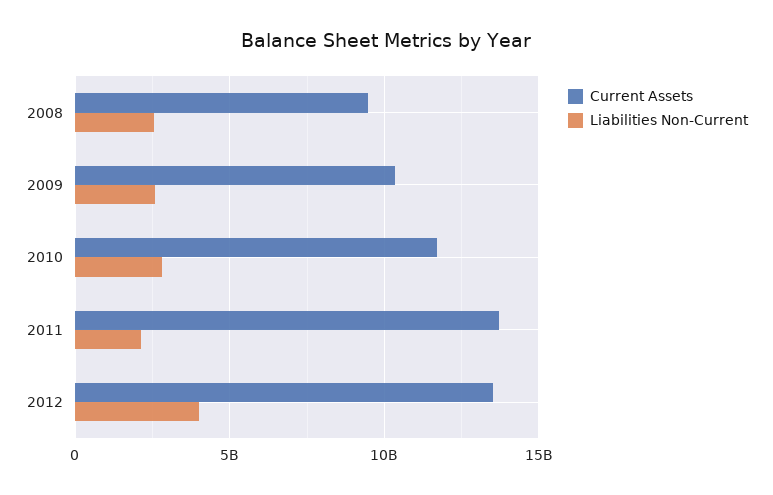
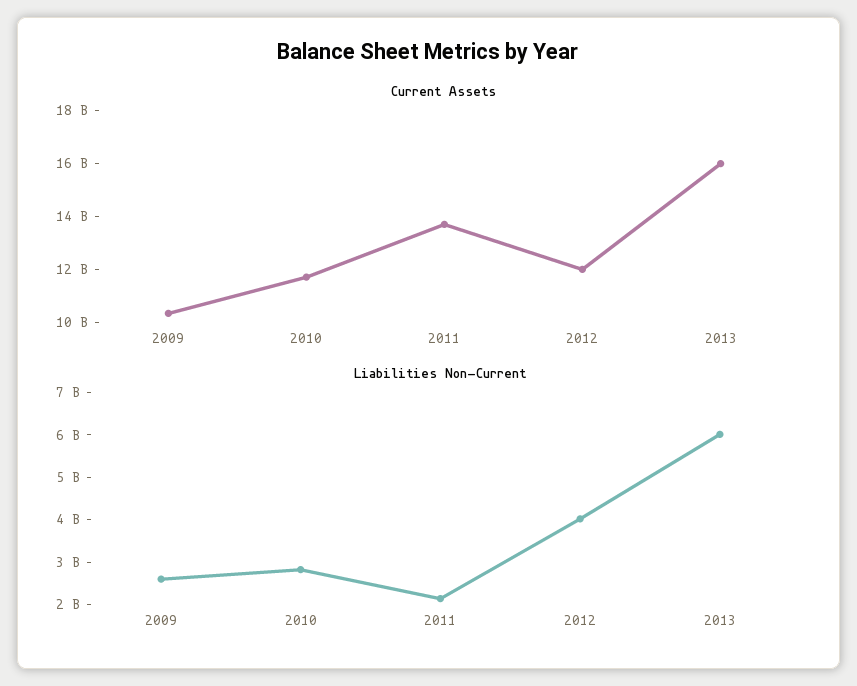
Current Assets, 2008: 9500000000 -> none
Liabilities Non-Current, 2008: 2500000000 -> none
Current Assets, 2012: 13500000000 -> 12000000000
Current Assets, 2013: none -> 16000000000
Liabilities Non-Current, 2013: none -> 6000000000

